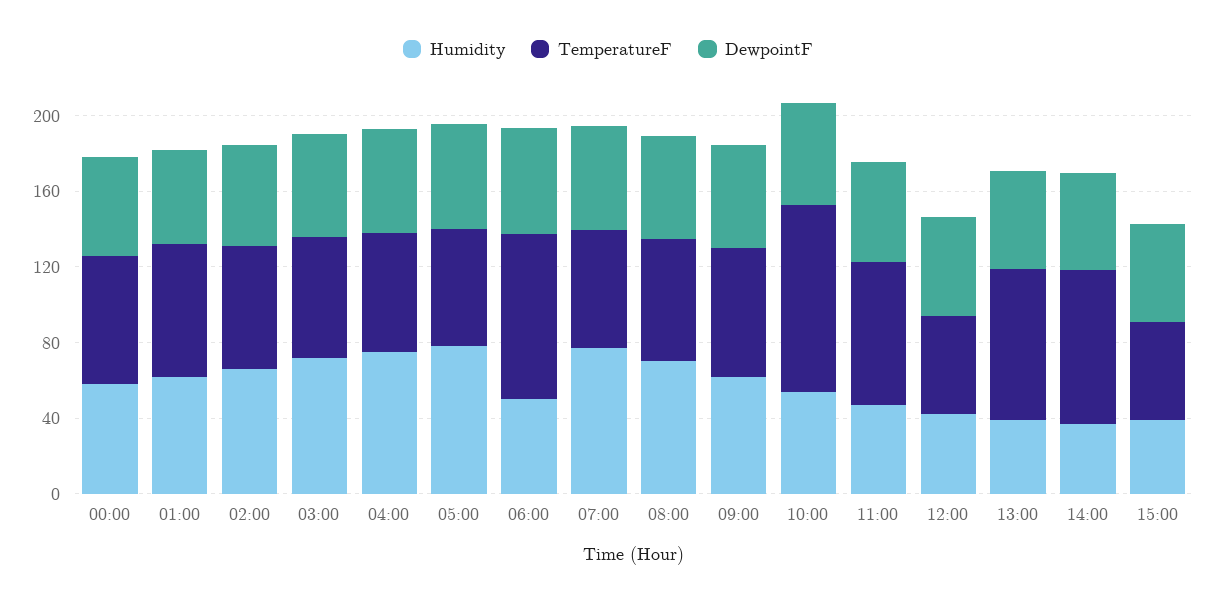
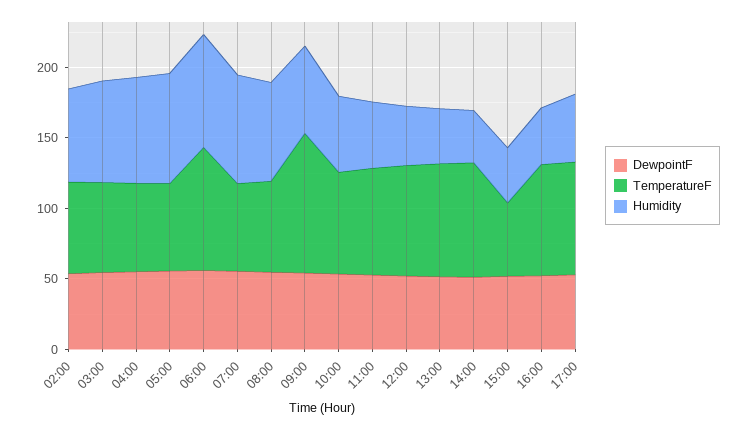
Humidity, 00:00: 60 -> none
TemperatureF, 00:00: 70 -> none
DewpointF, 00:00: 50 -> none
Humidity, 01:00: 60 -> none
TemperatureF, 01:00: 70 -> none
DewpointF, 01:00: 50 -> none
Humidity, 06:00: 50 -> 80
TemperatureF, 09:00: 70 -> 100
TemperatureF, 10:00: 100 -> 70
TemperatureF, 12:00: 50 -> 80
DewpointF, 16:00: none -> 50
TemperatureF, 16:00: none -> 80
Humidity, 16:00: none -> 40
DewpointF, 17:00: none -> 50
TemperatureF, 17:00: none -> 80
Humidity, 17:00: none -> 50

